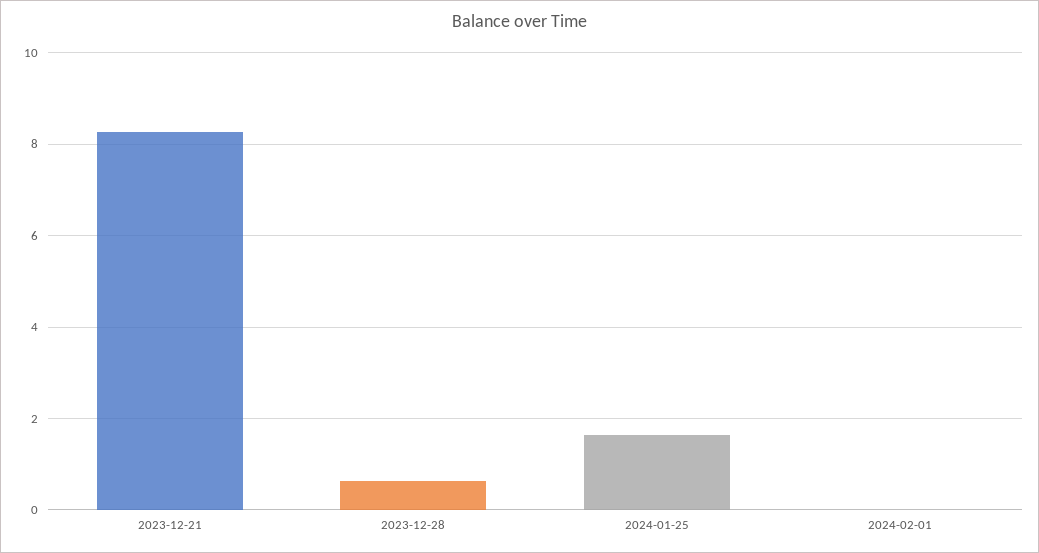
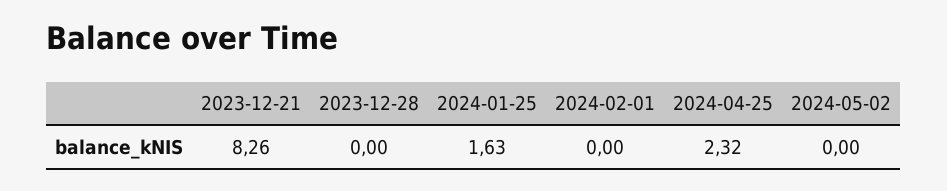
2023-12-28: 0.6 -> 0
2024-04-25: none -> 2.32
2024-05-02: none -> 0

